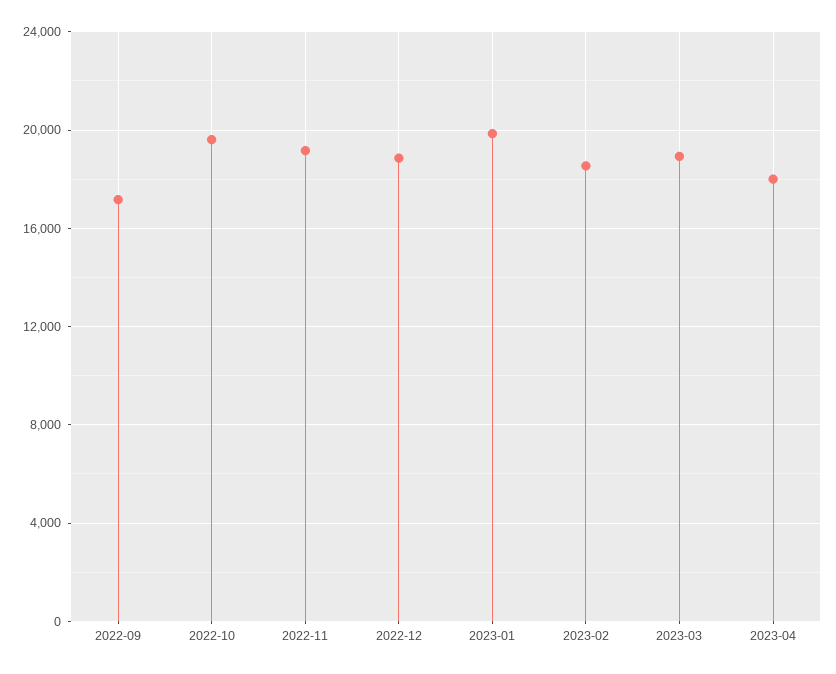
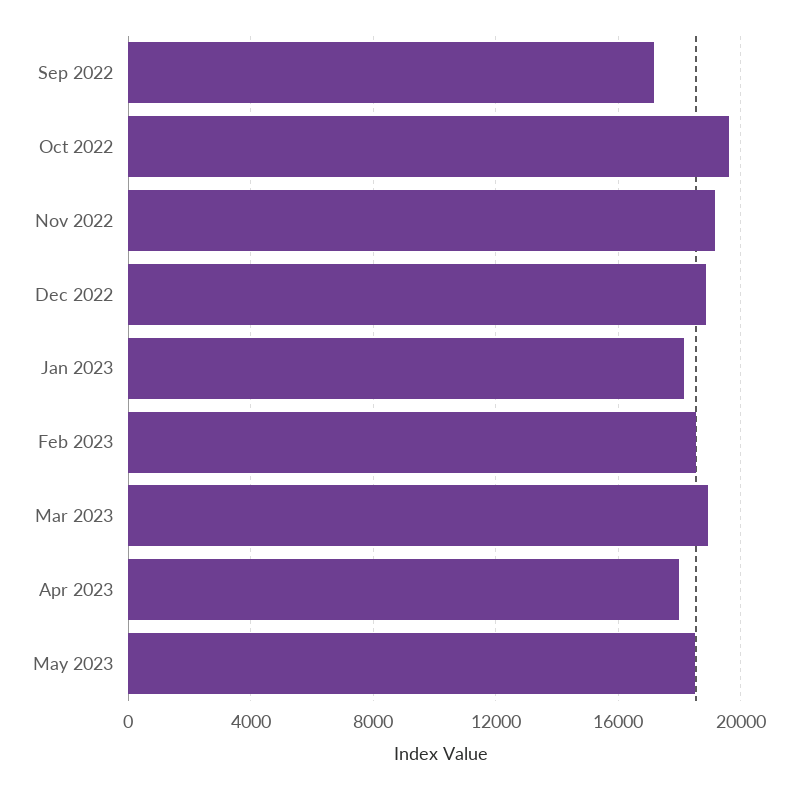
2023-01: 20000 -> 18000
May 2023: none -> 18500

